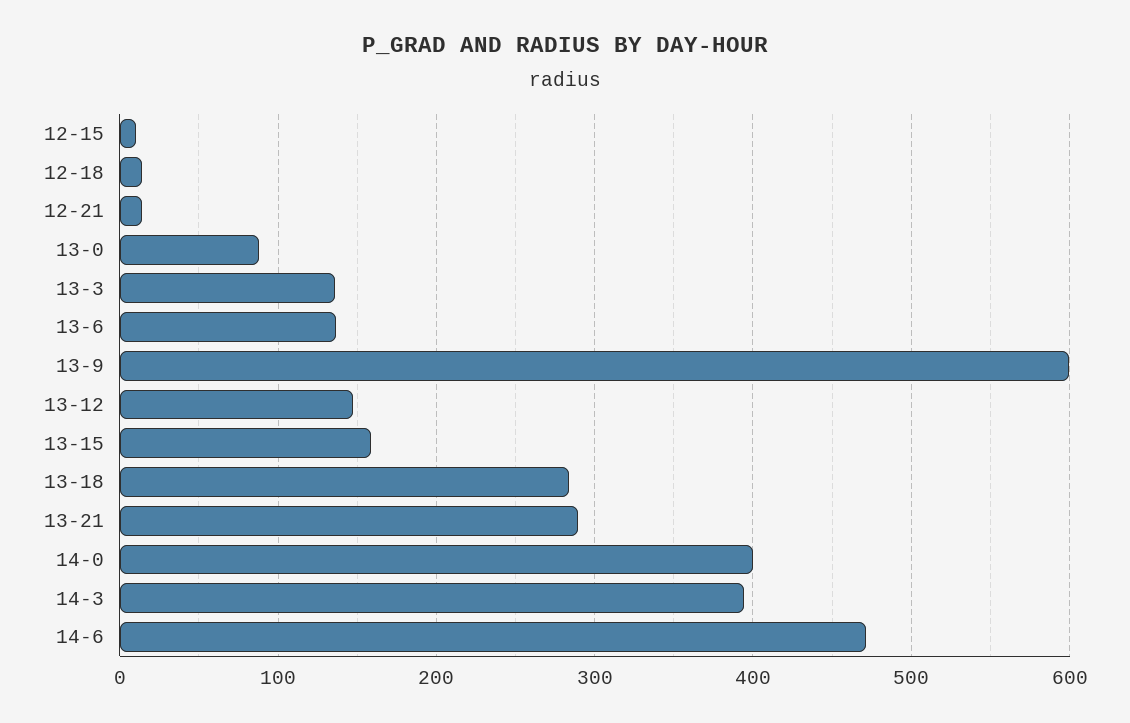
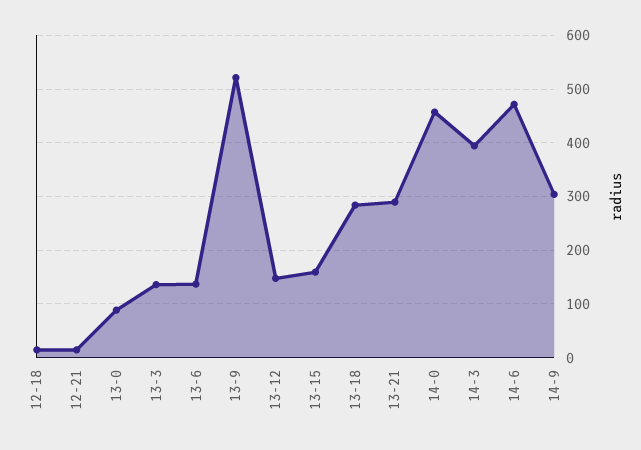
12-15: 10 -> none
13-9: 600 -> 520
14-0: 400 -> 460
14-9: none -> 300

